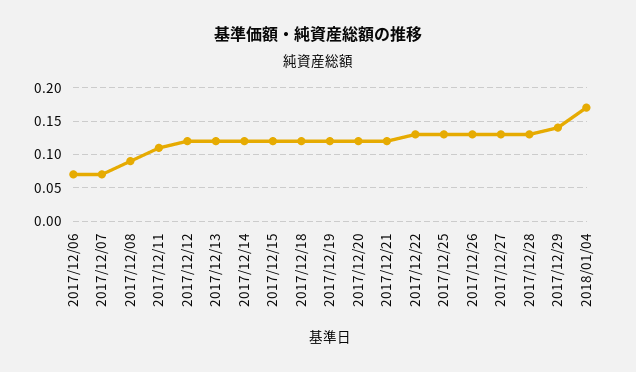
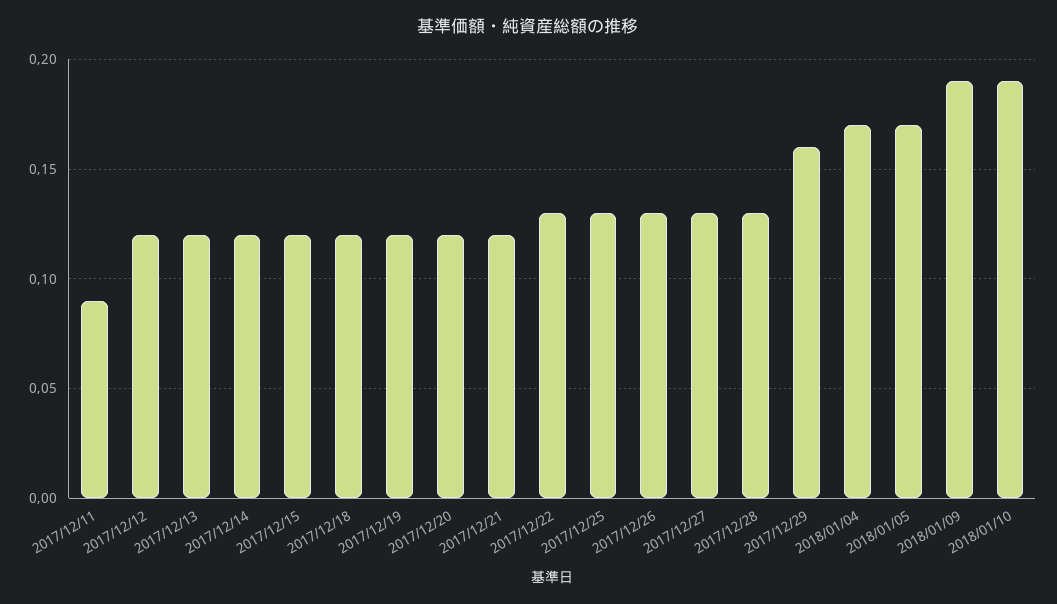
2017/12/06: 0.07 -> none
2017/12/07: 0.07 -> none
2017/12/08: 0.09 -> none
2017/12/11: 0.11 -> 0.09
2017/12/29: 0.14 -> 0.16
2018/01/05: none -> 0.17
2018/01/09: none -> 0.19
2018/01/10: none -> 0.19

